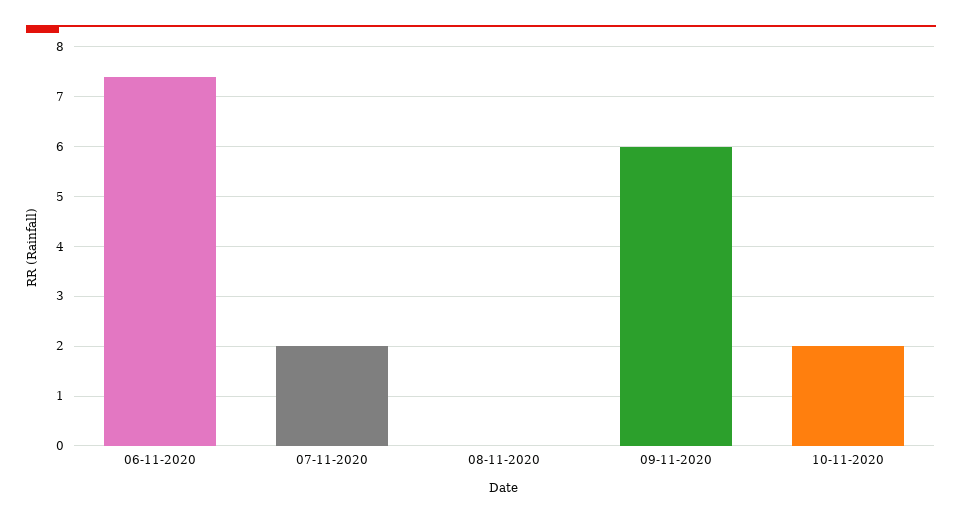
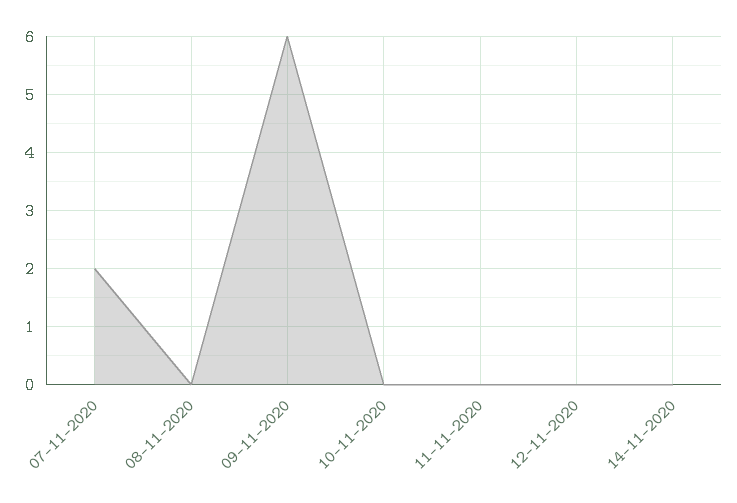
06-11-2020: 7.5 -> none
10-11-2020: 2 -> 0
11-11-2020: none -> 0
12-11-2020: none -> 0
14-11-2020: none -> 0

